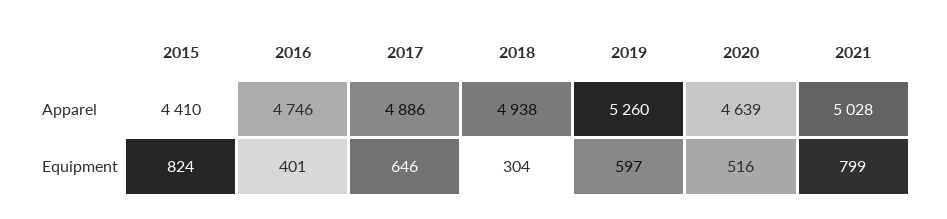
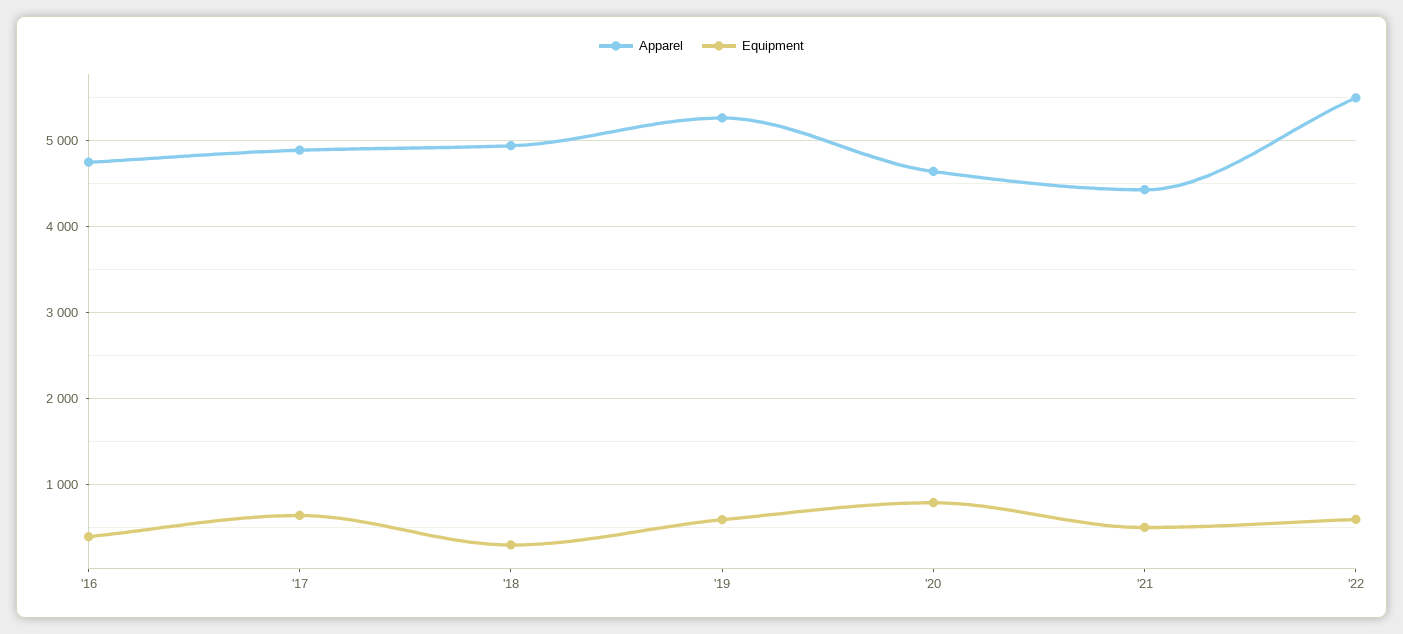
Apparel, 2015: 4410 -> none
Apparel, 2021: 5028 -> 4400
Equipment, 2015: 824 -> none
Equipment, 2020: 516 -> 800
Equipment, 2021: 799 -> 500
Apparel, '22: none -> 5500
Equipment, '22: none -> 600

